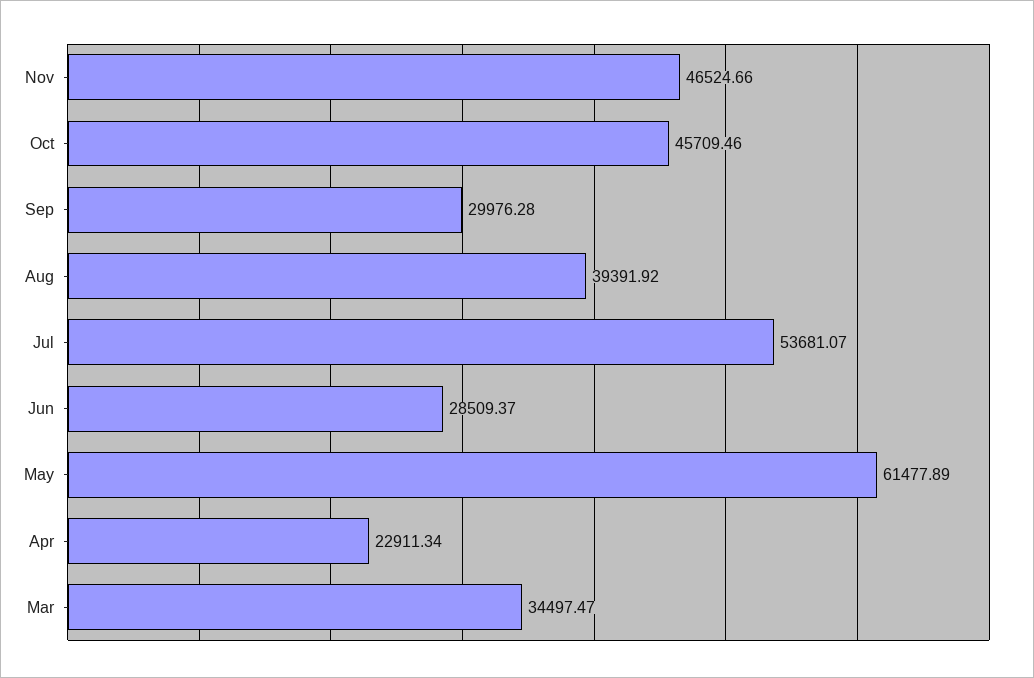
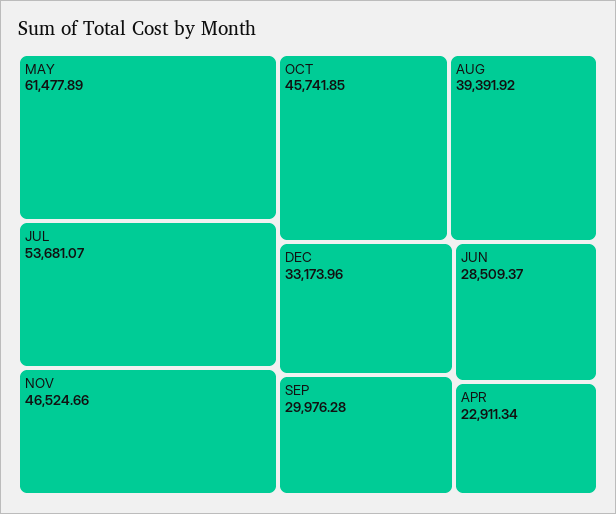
Oct: 45709.46 -> 45741.85
Mar: 34497.47 -> none
DEC: none -> 33173.96

